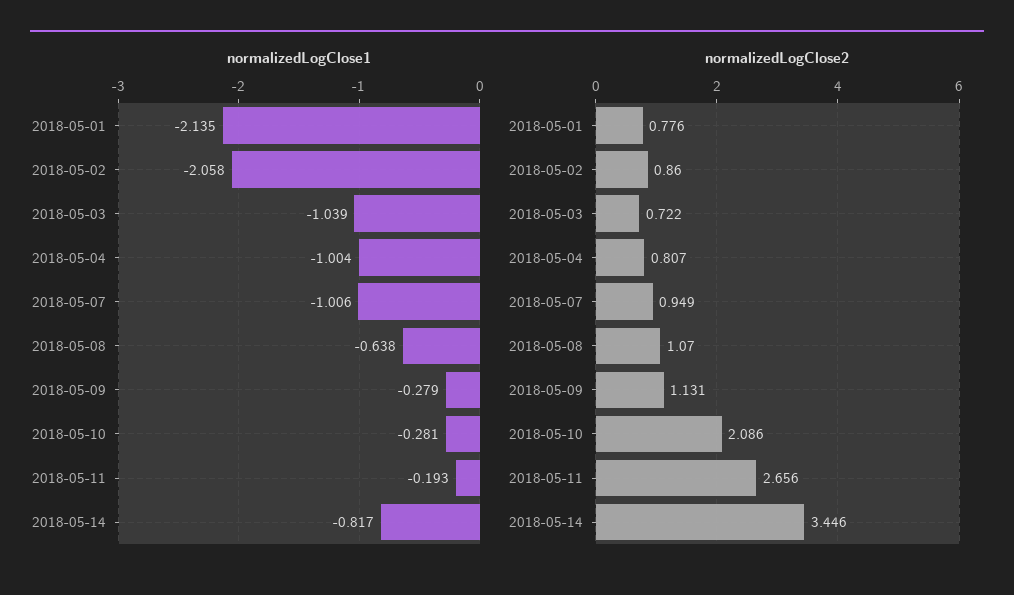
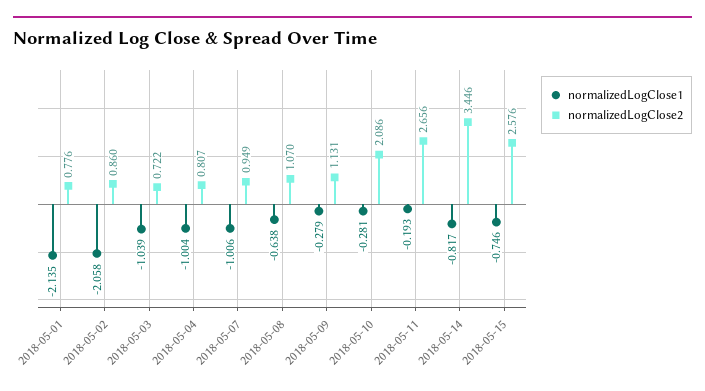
normalizedLogClose1, 2018-05-15: none -> -0.746
normalizedLogClose2, 2018-05-15: none -> 2.576

